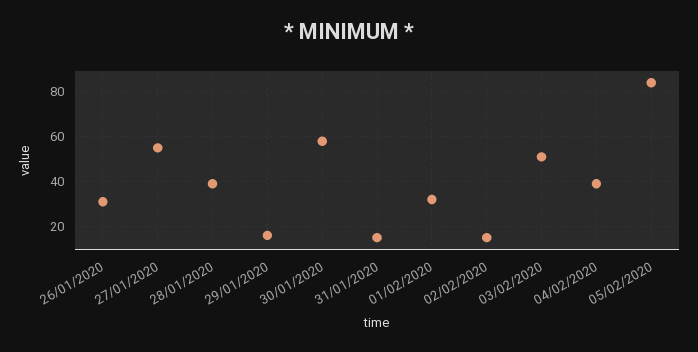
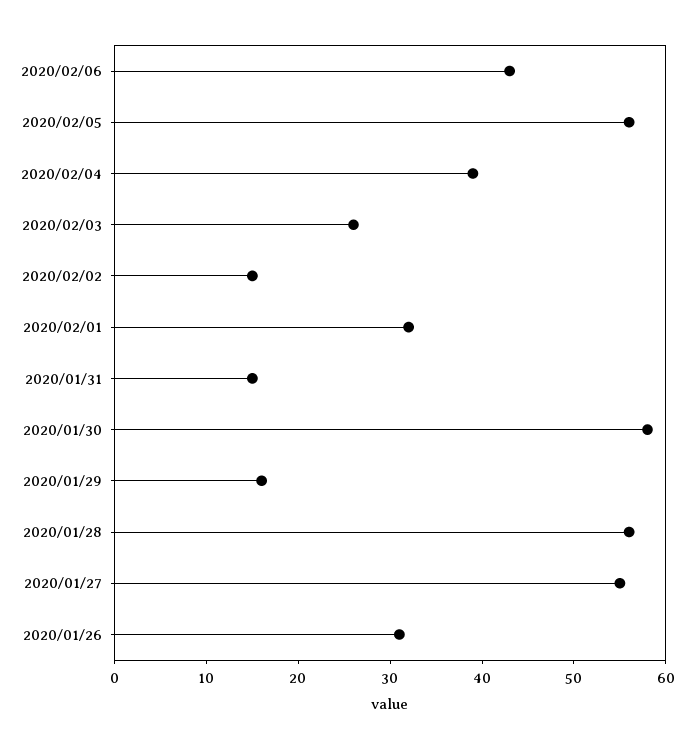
28/01/2020: 40 -> 56
03/02/2020: 50 -> 26
05/02/2020: 85 -> 56
2020/02/06: none -> 43

